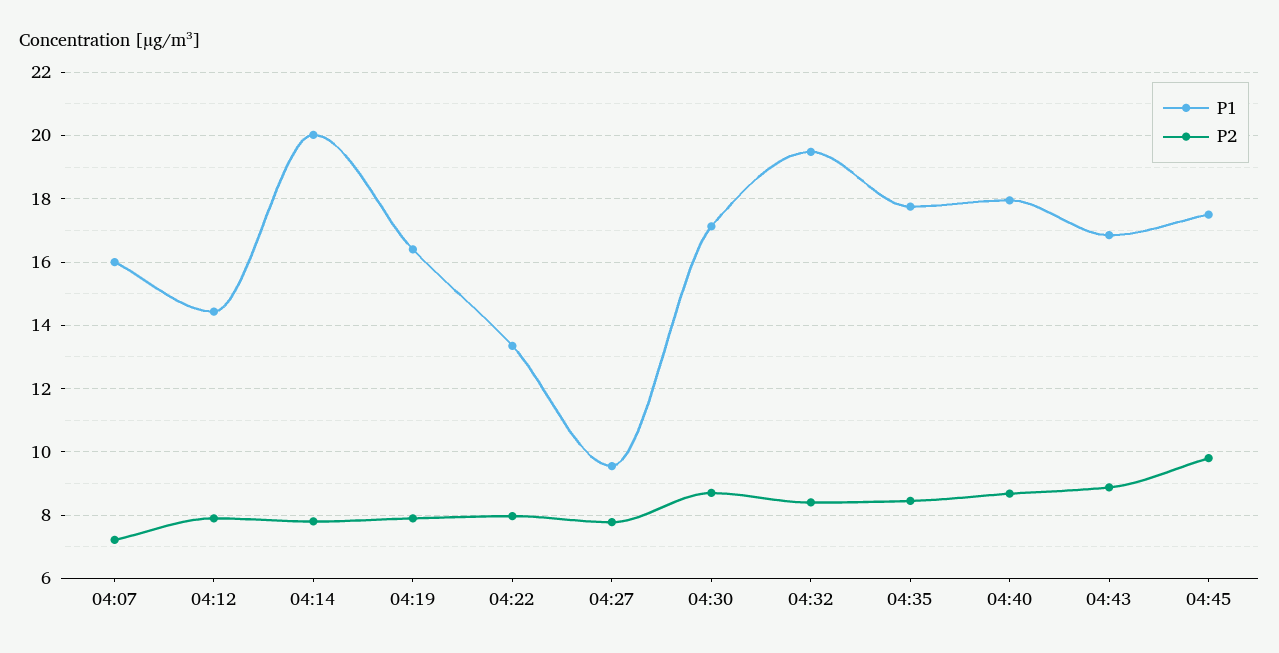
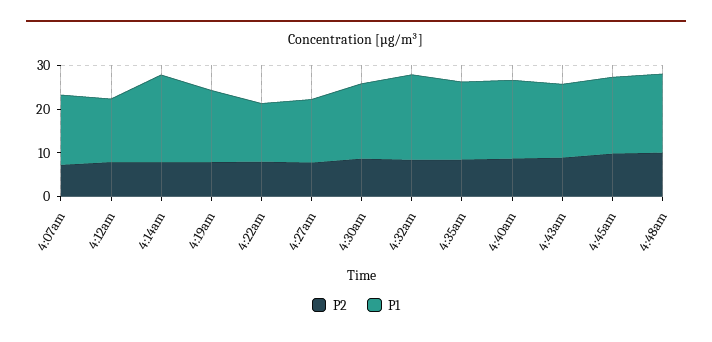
P1, 04:27: 9.6 -> 14
P2, 4:48am: none -> 10
P1, 4:48am: none -> 18

